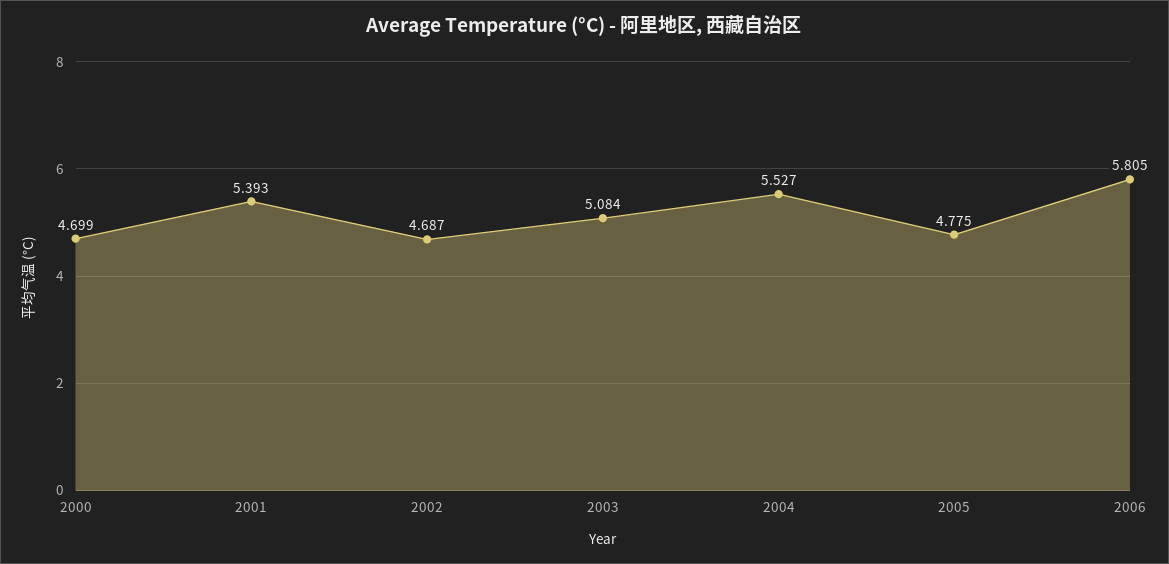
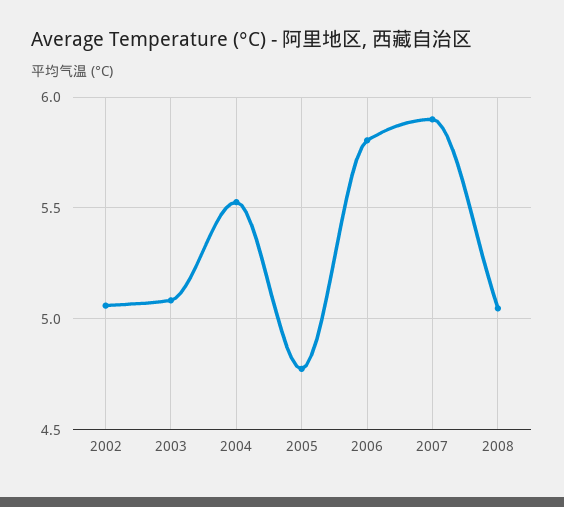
2000: 4.699 -> none
2001: 5.393 -> none
2002: 4.687 -> 5.05
2007: none -> 5.9
2008: none -> 5.05

